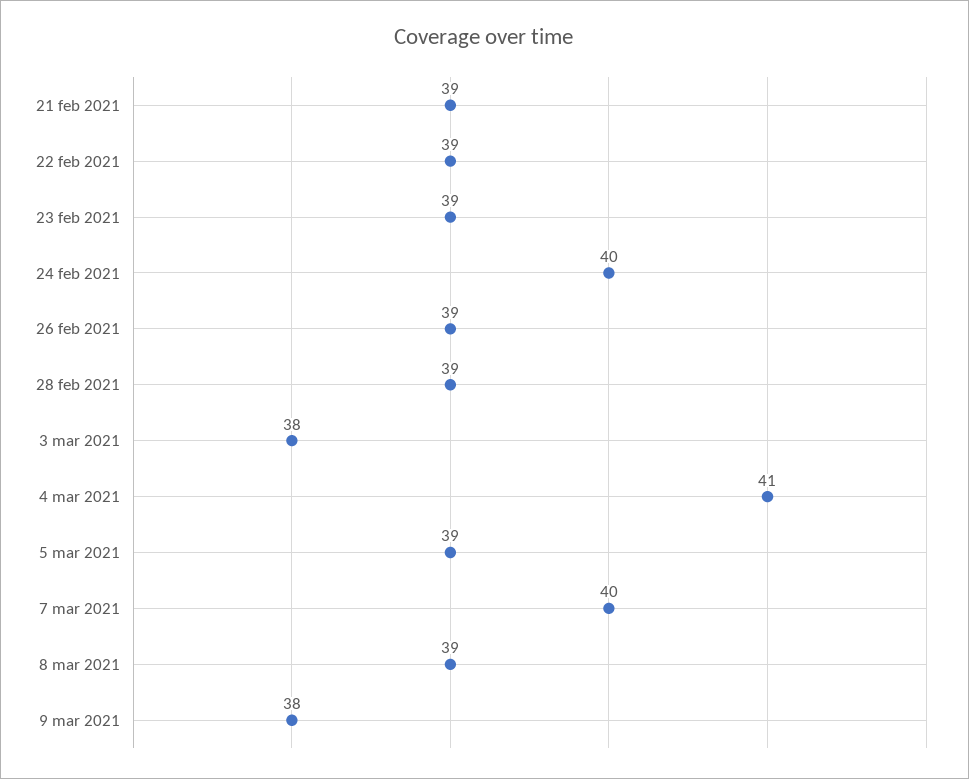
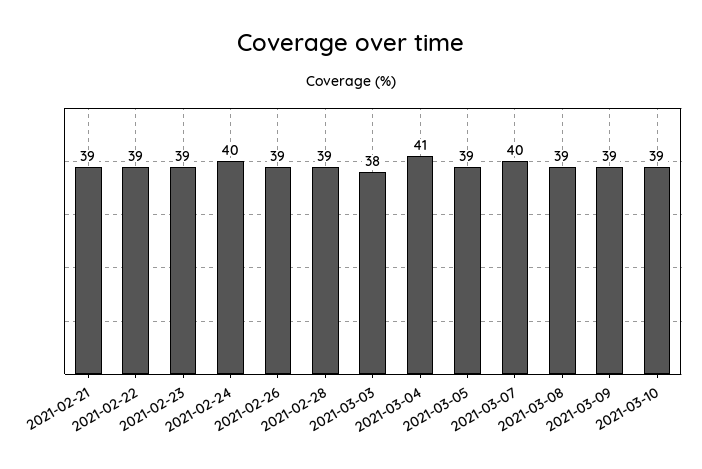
9 mar 2021: 38 -> 39
2021-03-10: none -> 39

